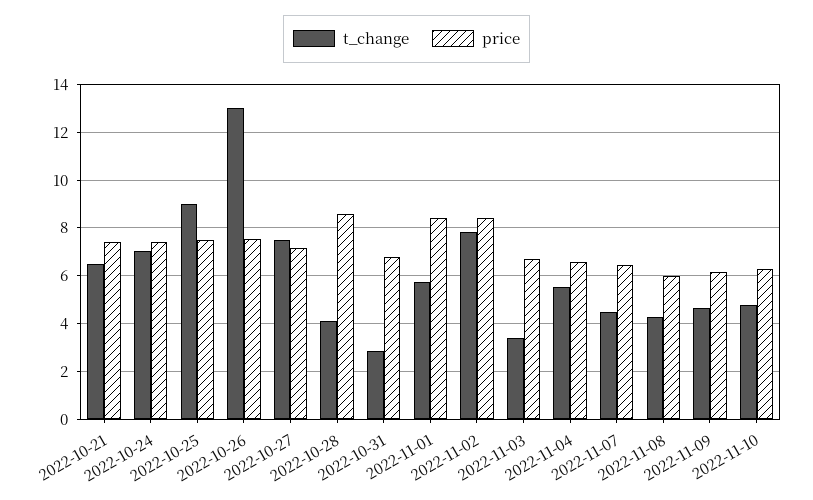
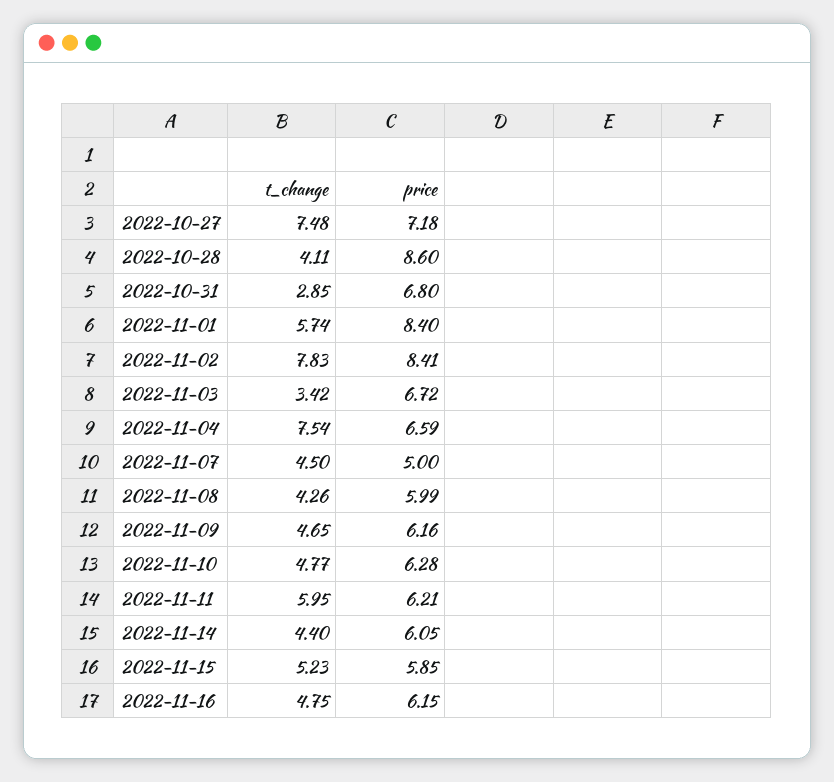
t_change, 2022-10-21: 6.5 -> none
price, 2022-10-21: 7.5 -> none
t_change, 2022-10-24: 7 -> none
price, 2022-10-24: 7.5 -> none
t_change, 2022-10-25: 9 -> none
price, 2022-10-25: 7.5 -> none
t_change, 2022-10-26: 13 -> none
price, 2022-10-26: 7.5 -> none
t_change, 2022-11-04: 5.5 -> 7.54
price, 2022-11-07: 6.5 -> 5
t_change, 2022-11-11: none -> 5.95
price, 2022-11-11: none -> 6.21
t_change, 2022-11-14: none -> 4.4
price, 2022-11-14: none -> 6.05
t_change, 2022-11-15: none -> 5.23
price, 2022-11-15: none -> 5.85
t_change, 2022-11-16: none -> 4.75
price, 2022-11-16: none -> 6.15

